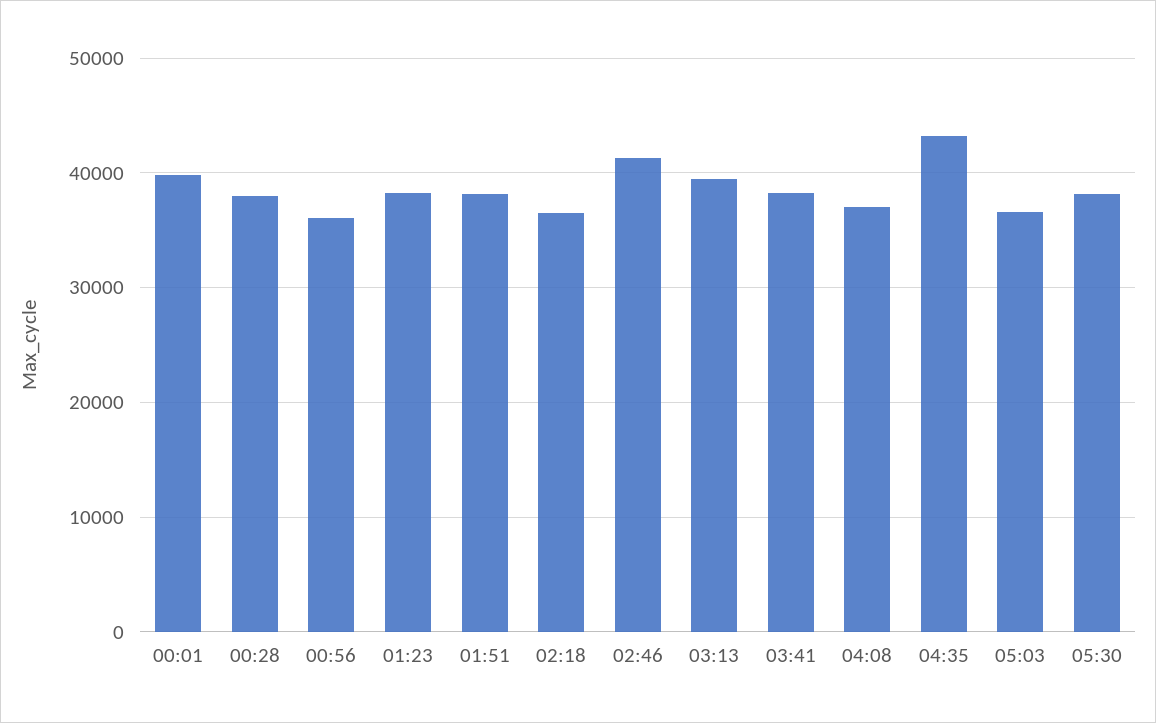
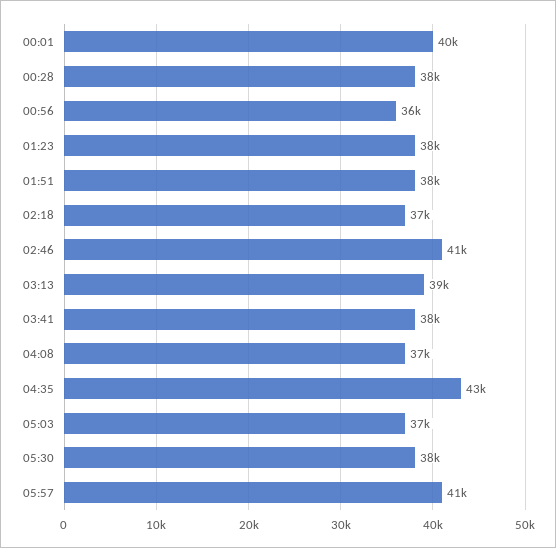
05:57: none -> 41000

